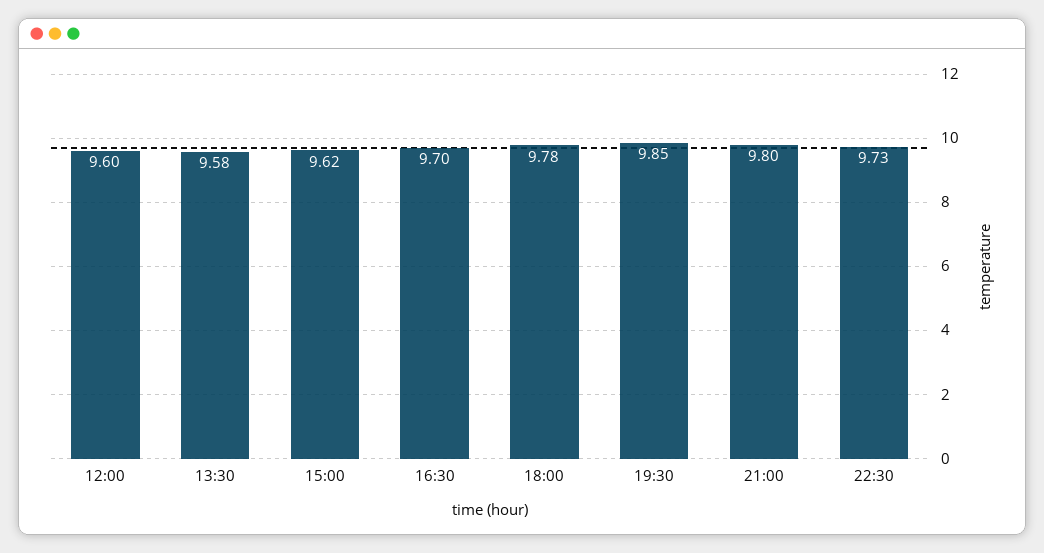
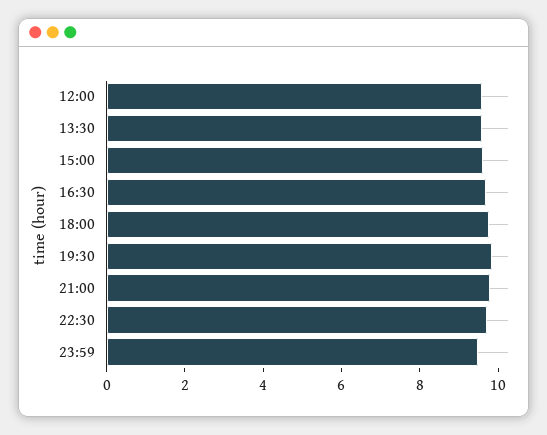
23:59: none -> 9.5

